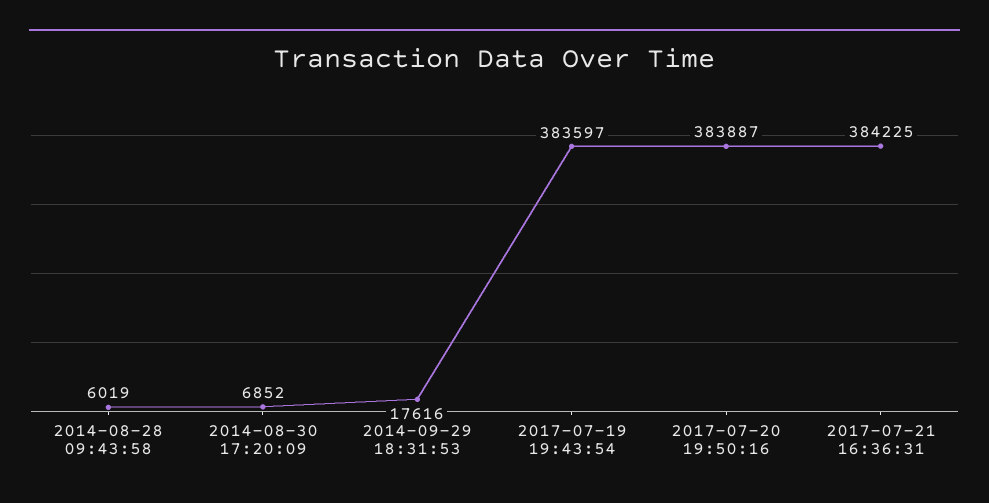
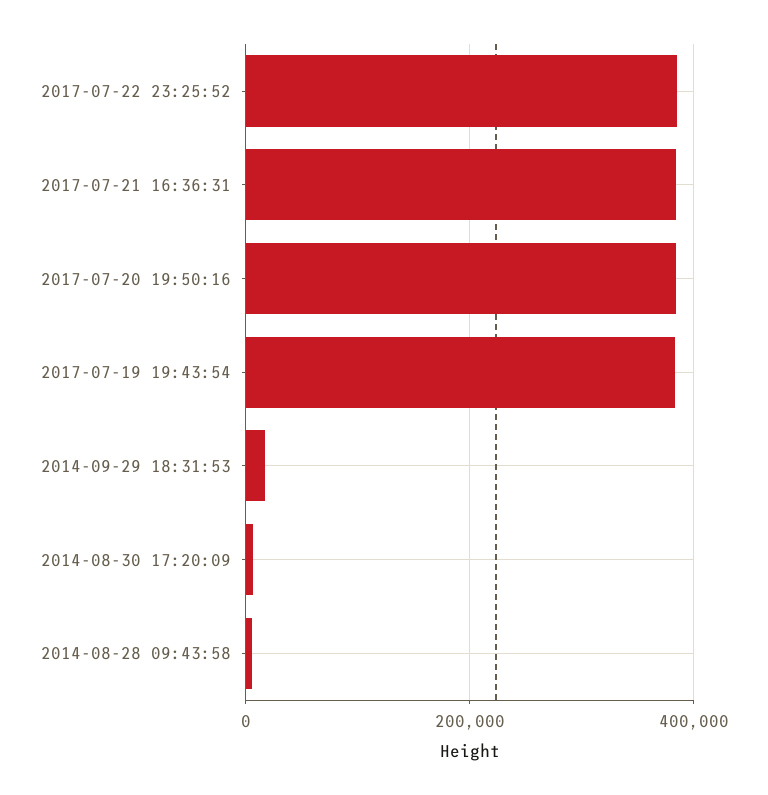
2017-07-22 23:25:52: none -> 380000

